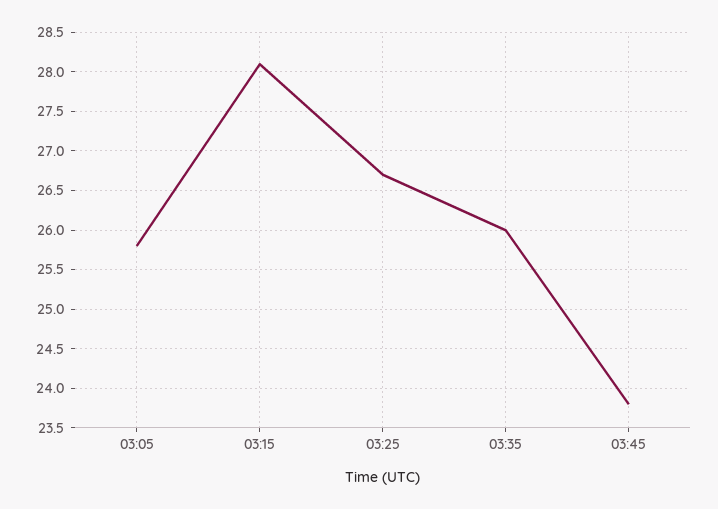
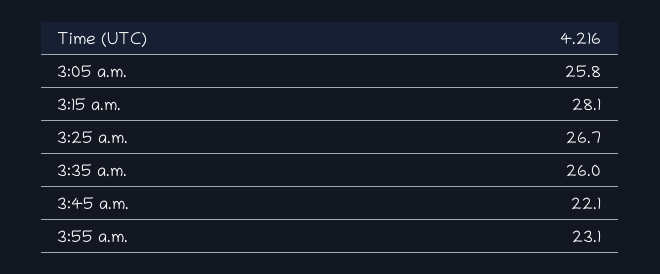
03:45: 23.8 -> 22.1
3:55 a.m.: none -> 23.1

